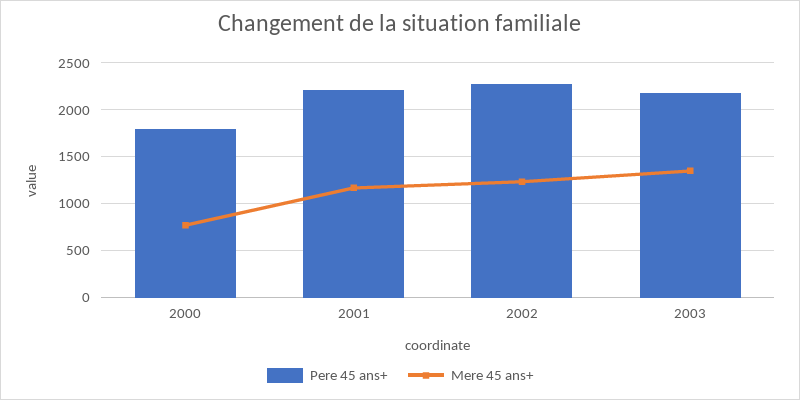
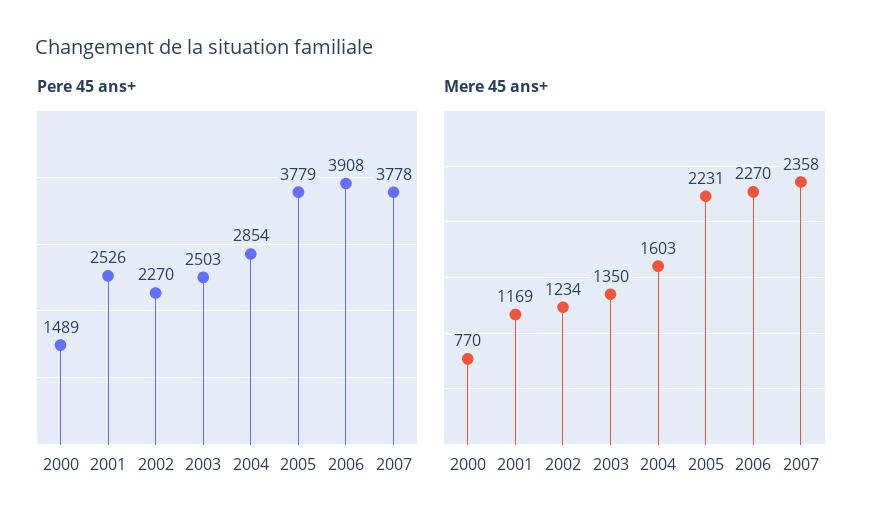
Pere 45 ans+, 2000: 1800 -> 1489
Pere 45 ans+, 2001: 2200 -> 2526
Pere 45 ans+, 2003: 2200 -> 2503
Pere 45 ans+, 2004: none -> 2854
Pere 45 ans+, 2005: none -> 3779
Pere 45 ans+, 2006: none -> 3908
Pere 45 ans+, 2007: none -> 3778
Mere 45 ans+, 2004: none -> 1603
Mere 45 ans+, 2005: none -> 2231
Mere 45 ans+, 2006: none -> 2270
Mere 45 ans+, 2007: none -> 2358

